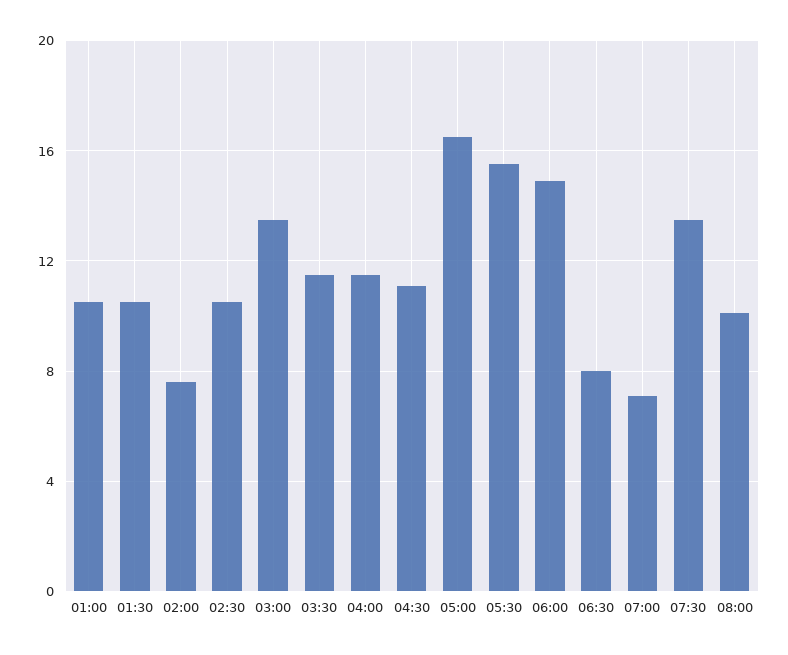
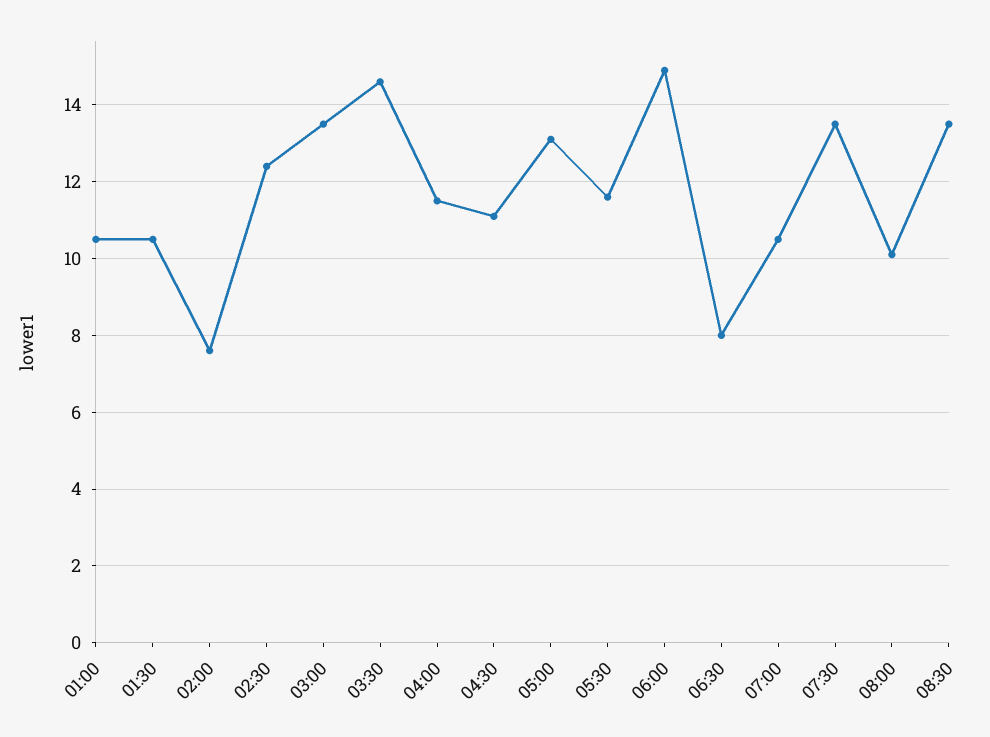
02:30: 10.5 -> 12.5
03:30: 11.5 -> 14.5
05:00: 16.5 -> 13
05:30: 15.5 -> 11.5
07:00: 7 -> 10.5
08:30: none -> 13.5

